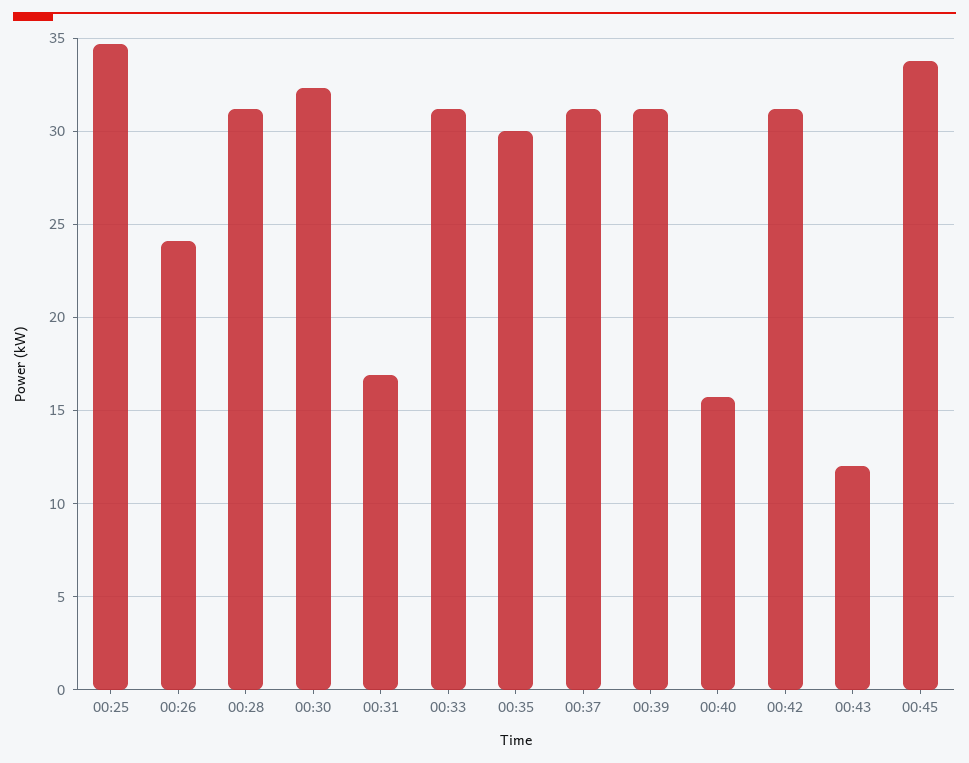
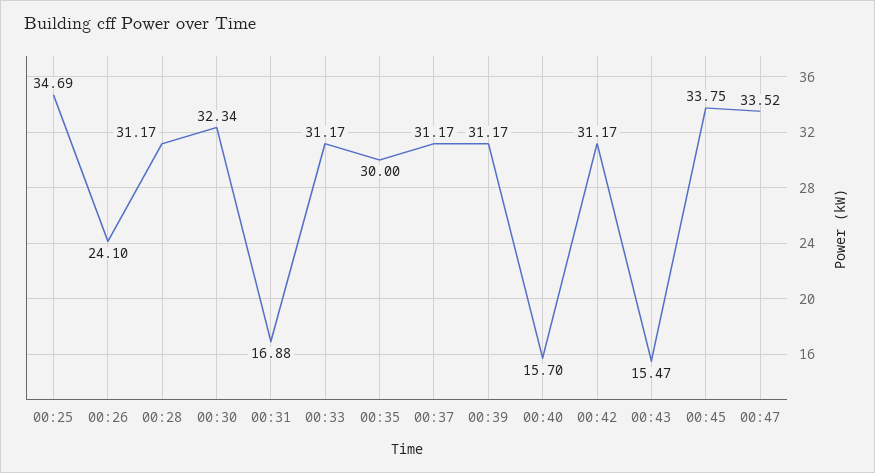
00:43: 12 -> 15.47
00:47: none -> 33.52

